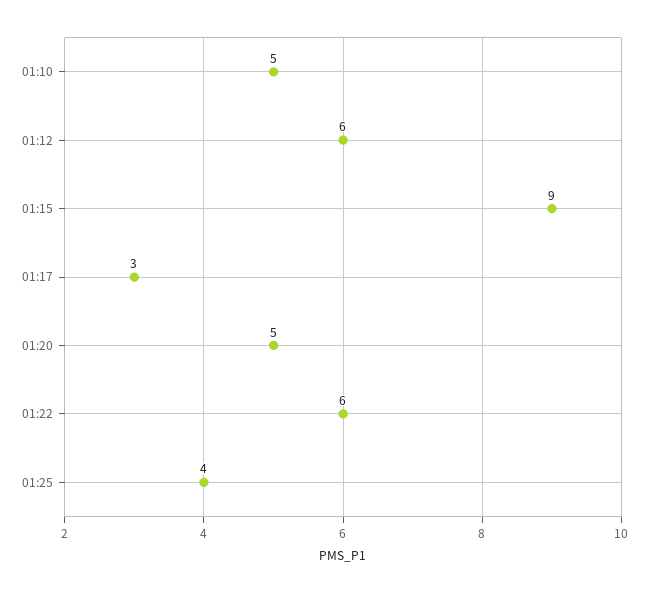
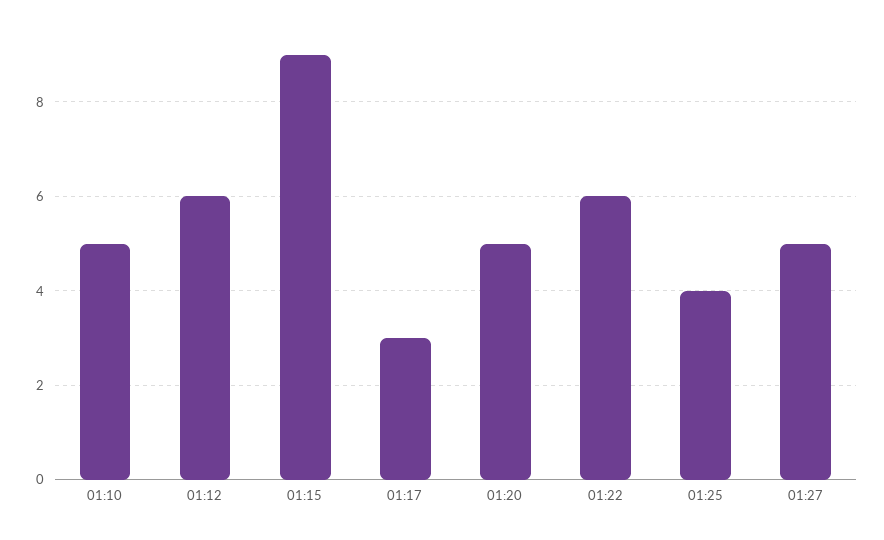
01:27: none -> 5

